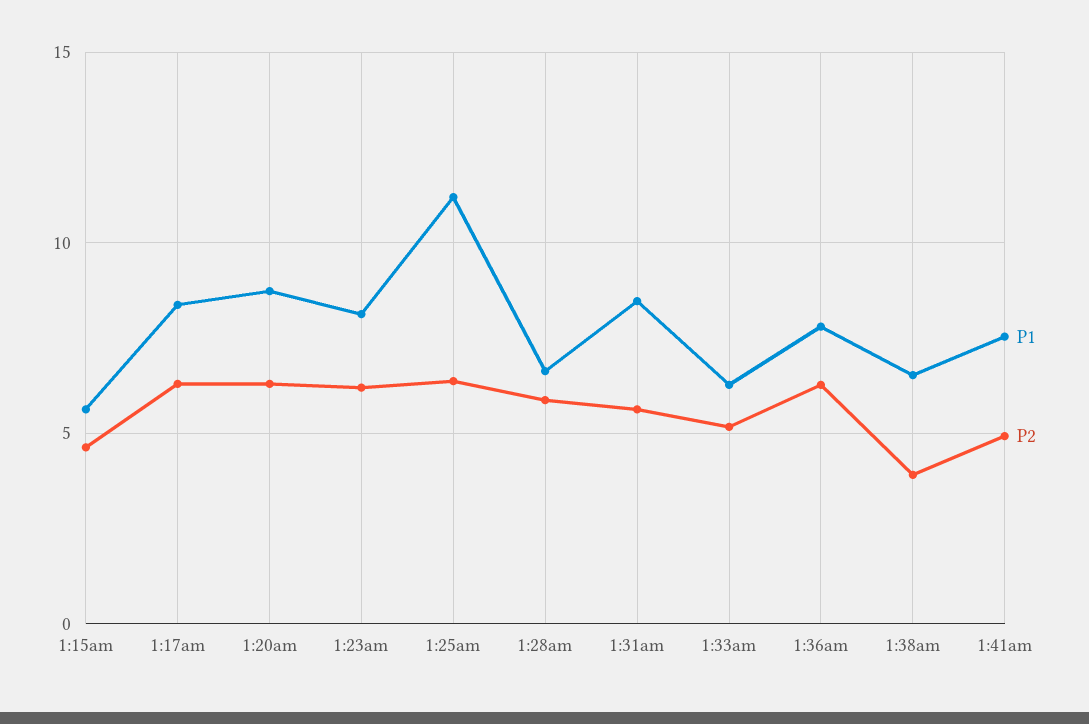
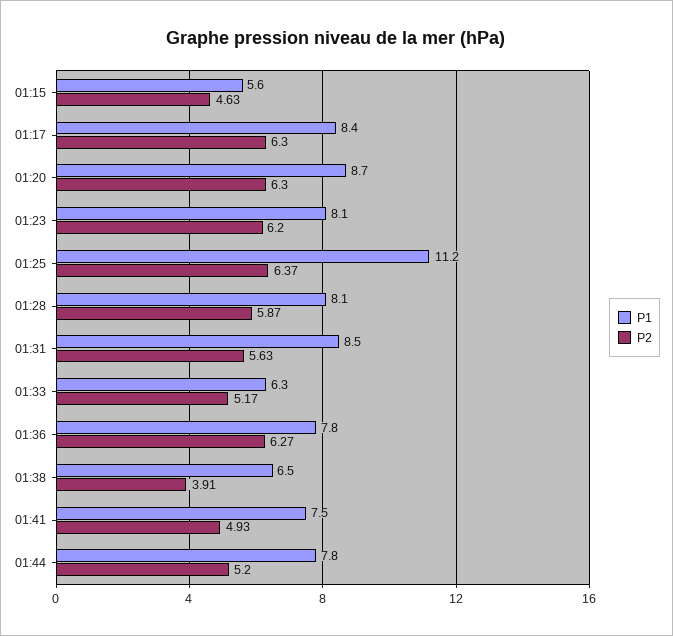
P1, 1:28am: 6.5 -> 8.1
P1, 01:44: none -> 7.8
P2, 01:44: none -> 5.2

